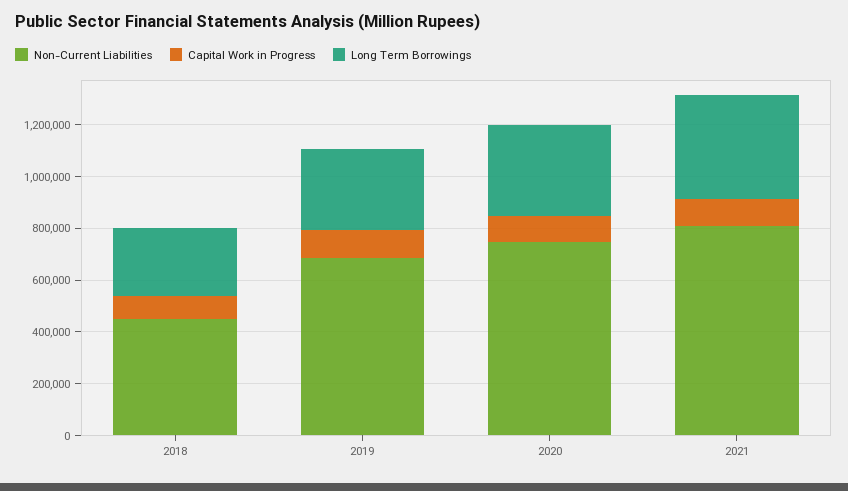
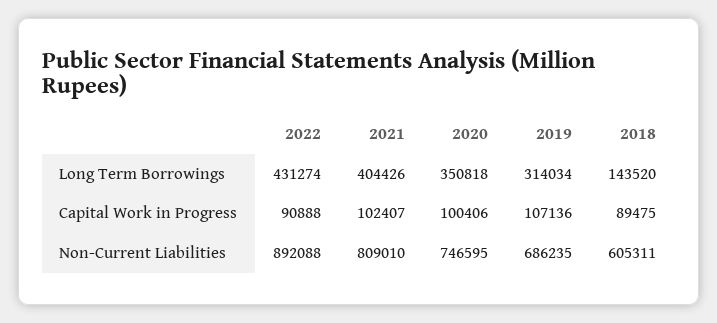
Non-Current Liabilities, 2018: 450000 -> 605311
Long Term Borrowings, 2018: 250000 -> 143520
Long Term Borrowings, 2022: none -> 431274
Capital Work in Progress, 2022: none -> 90888
Non-Current Liabilities, 2022: none -> 892088

